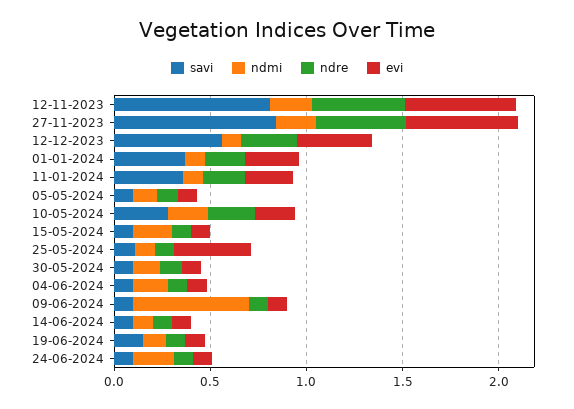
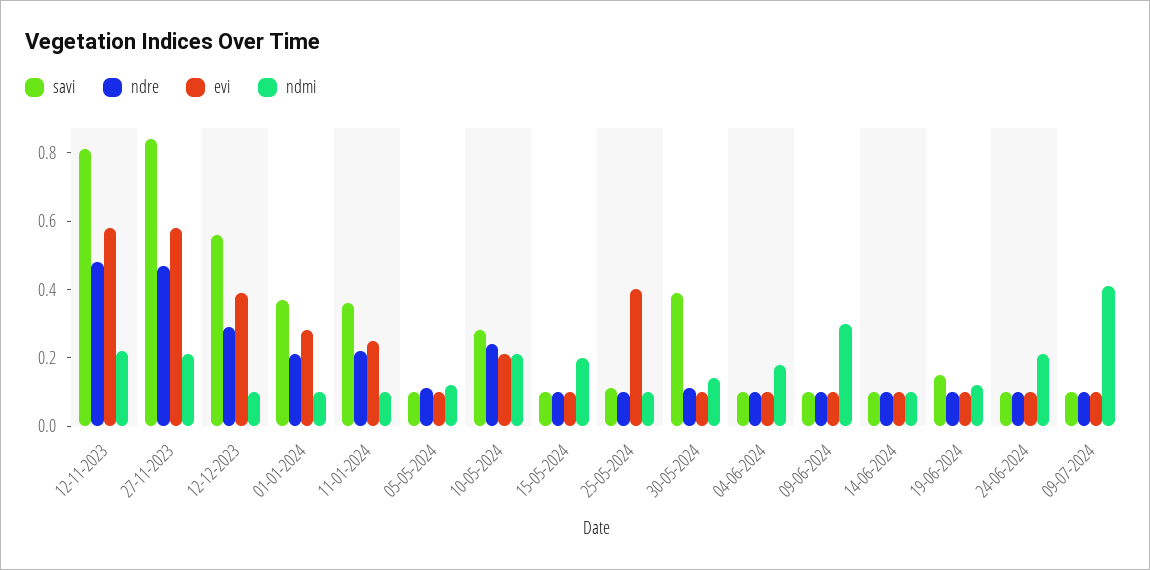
savi, 30-05-2024: 0.1 -> 0.4
ndmi, 09-06-2024: 0.6 -> 0.3
savi, 09-07-2024: none -> 0.1
ndre, 09-07-2024: none -> 0.1
evi, 09-07-2024: none -> 0.1
ndmi, 09-07-2024: none -> 0.4

